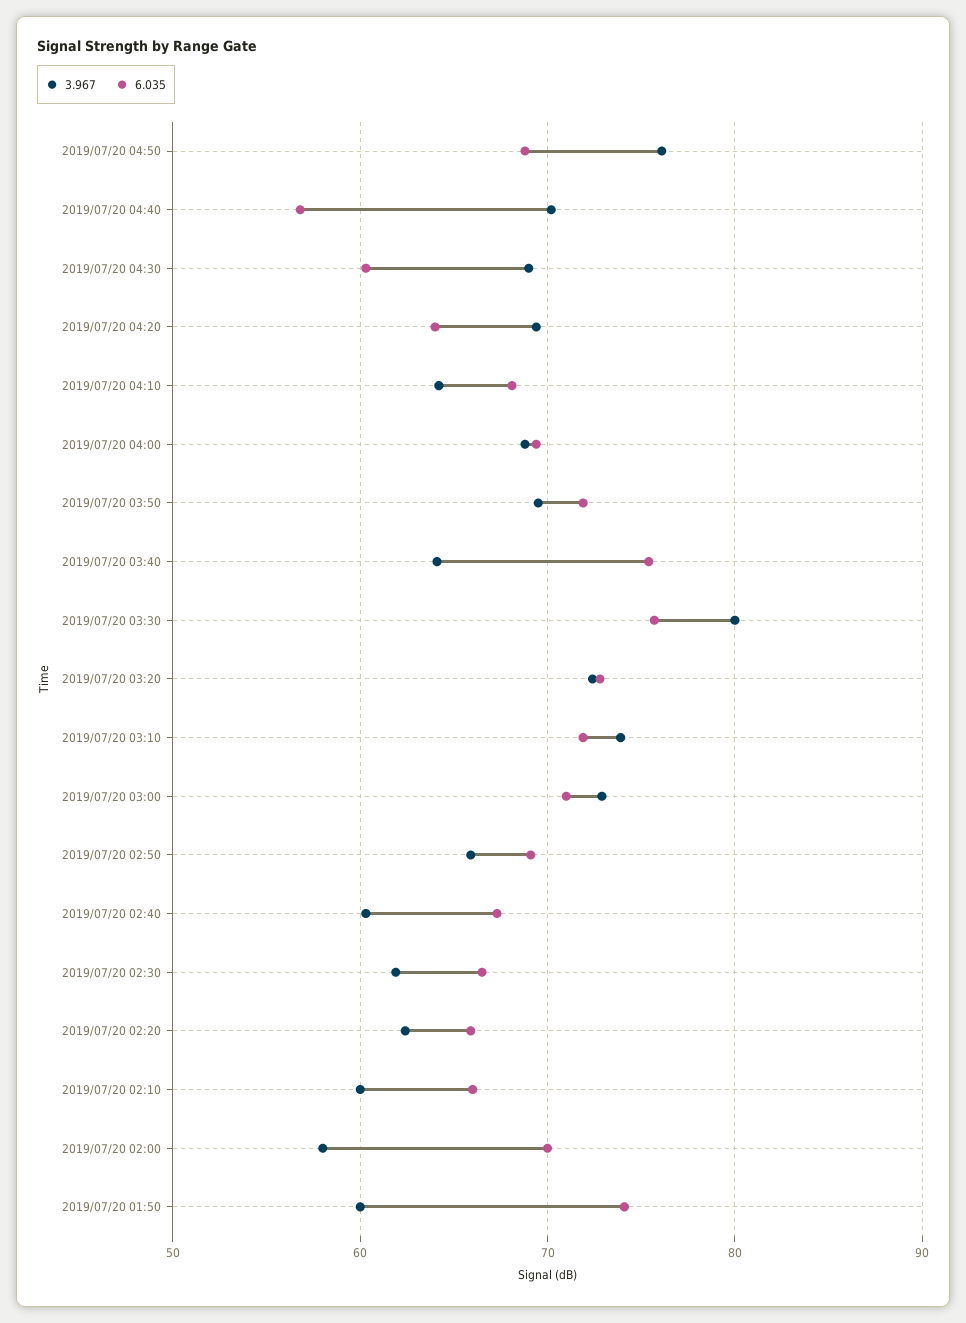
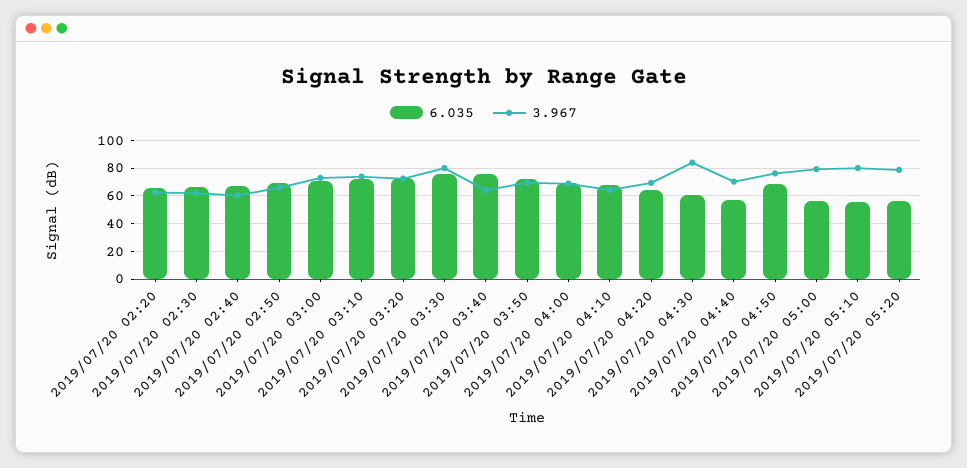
3.967, 2019/07/20 04:30: 69 -> 85
3.967, 2019/07/20 02:10: 60 -> none
6.035, 2019/07/20 02:10: 66 -> none
3.967, 2019/07/20 02:00: 58 -> none
6.035, 2019/07/20 02:00: 70 -> none
3.967, 2019/07/20 01:50: 60 -> none
6.035, 2019/07/20 01:50: 74 -> none
6.035, 2019/07/20 05:00: none -> 55
3.967, 2019/07/20 05:00: none -> 80
6.035, 2019/07/20 05:10: none -> 55
3.967, 2019/07/20 05:10: none -> 80
6.035, 2019/07/20 05:20: none -> 55
3.967, 2019/07/20 05:20: none -> 80

